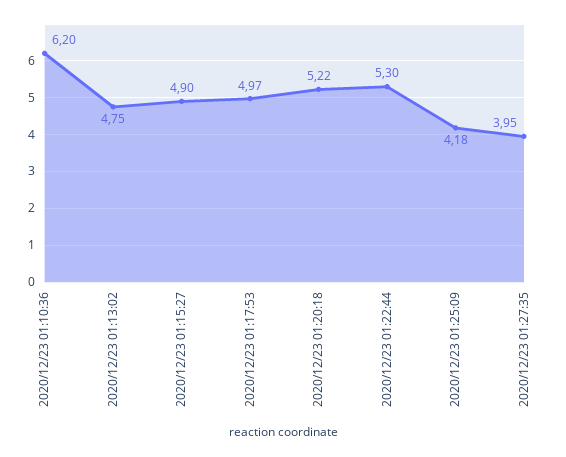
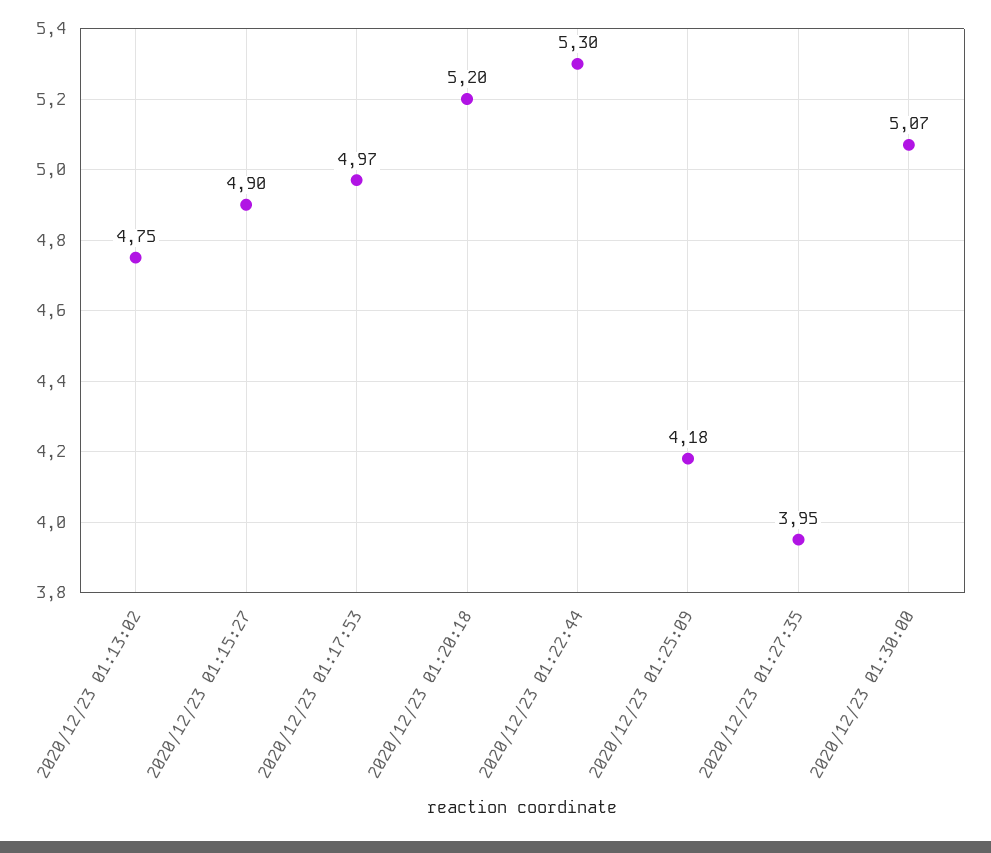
2020/12/23 01:10:36: 6.2 -> none
2020/12/23 01:20:18: 5.22 -> 5.2
2020/12/23 01:30:00: none -> 5.07

